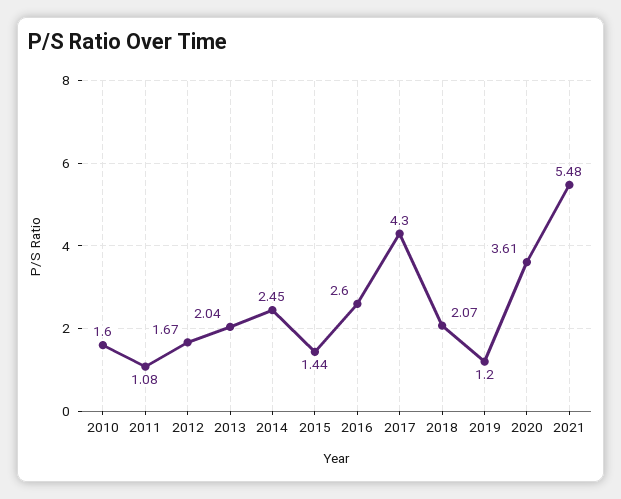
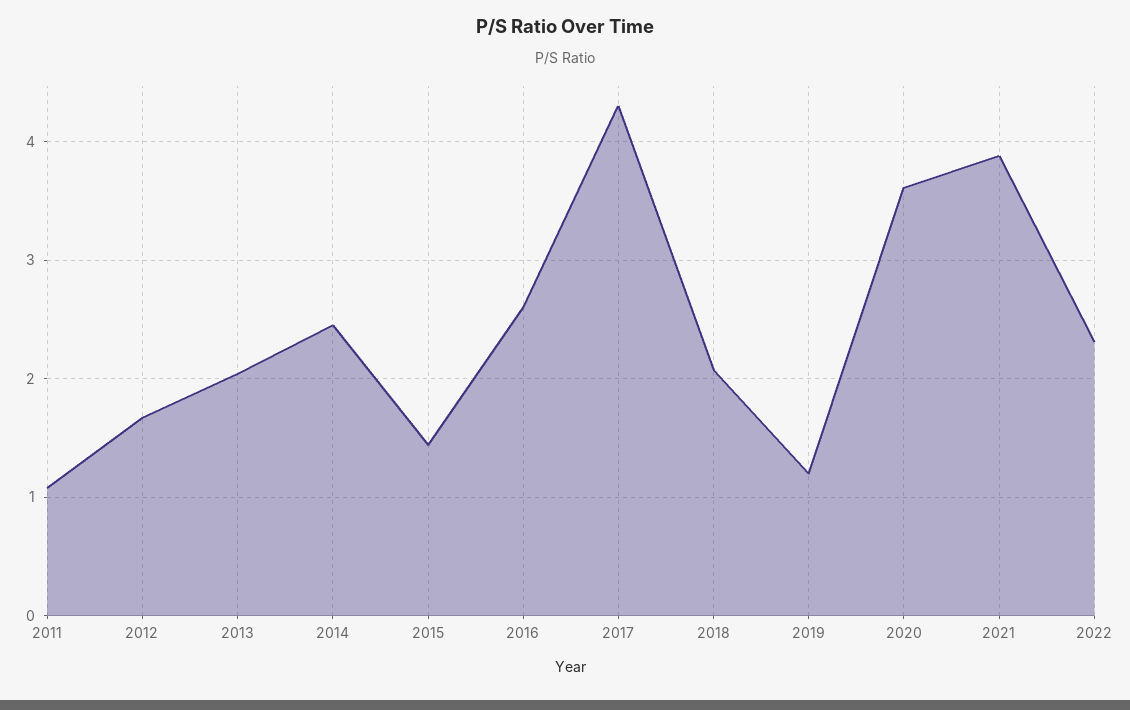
2010: 1.6 -> none
2021: 5.48 -> 3.9
2022: none -> 2.3

